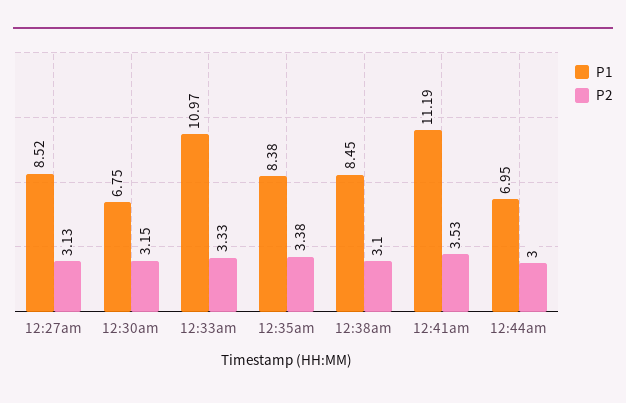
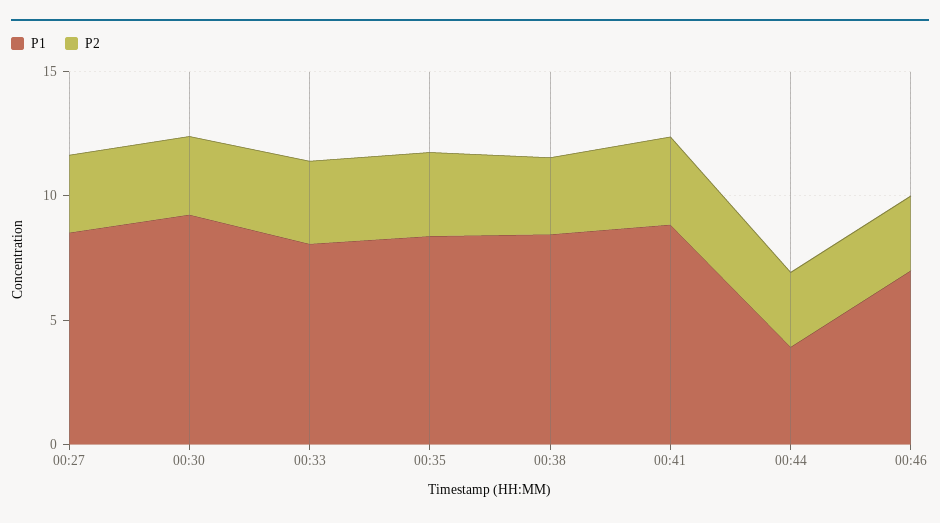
P1, 12:30am: 6.75 -> 9
P1, 12:33am: 10.97 -> 8
P1, 12:41am: 11.19 -> 9
P1, 12:44am: 6.95 -> 4
P1, 00:46: none -> 7
P2, 00:46: none -> 3

